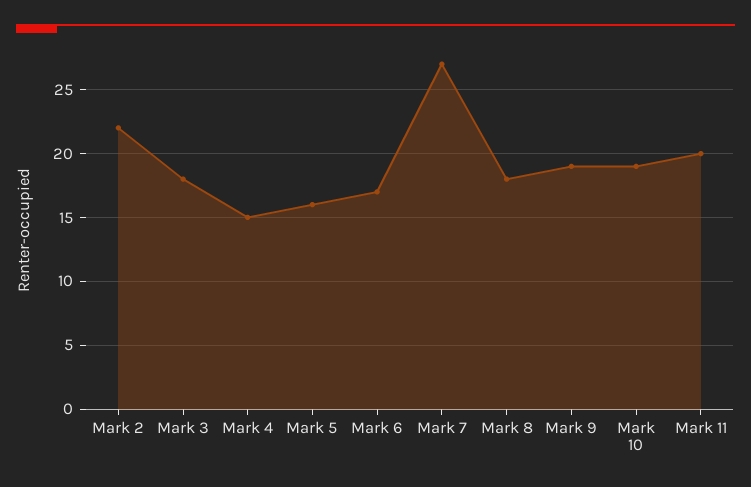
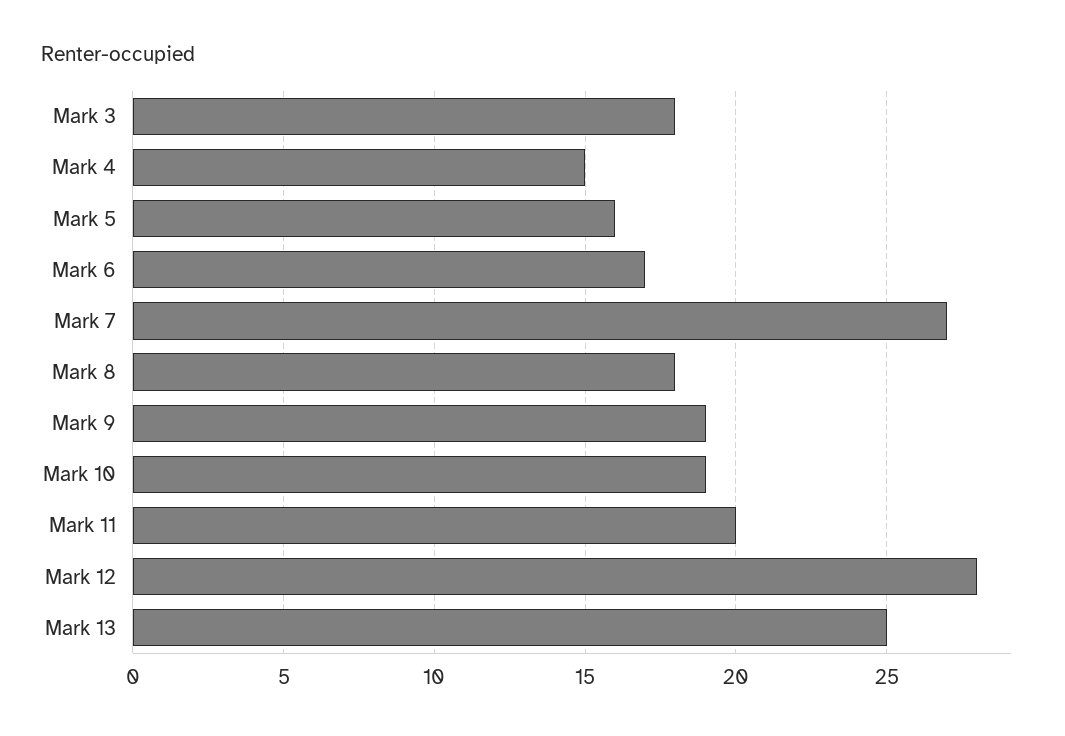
Mark 2: 22 -> none
Mark 12: none -> 28
Mark 13: none -> 25

